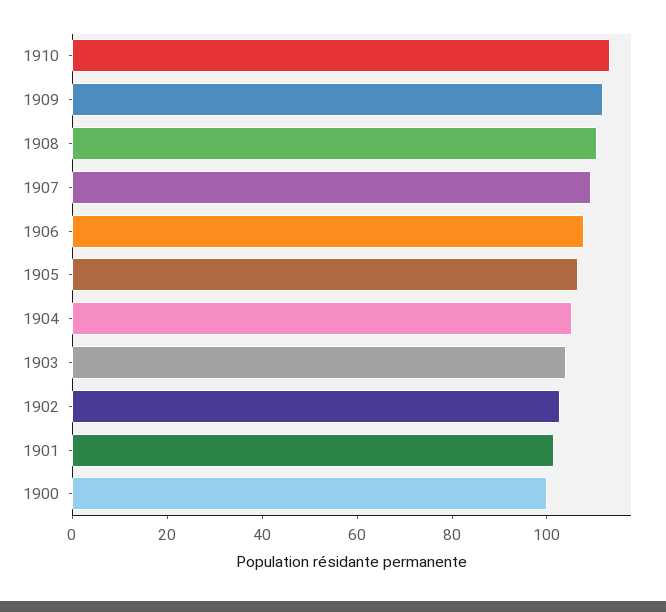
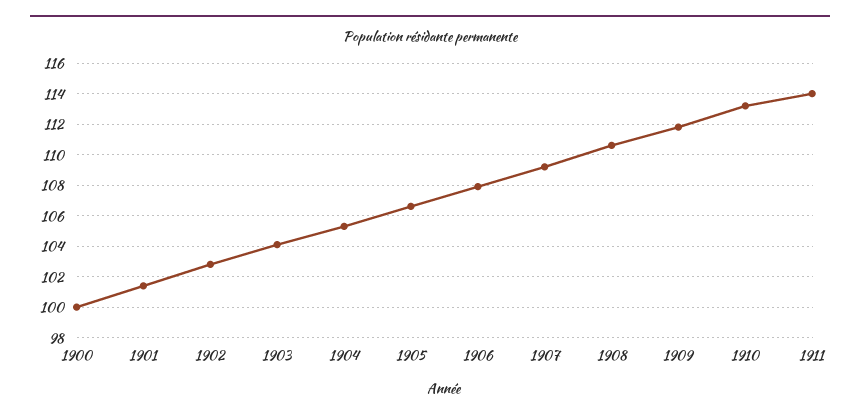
1911: none -> 114

